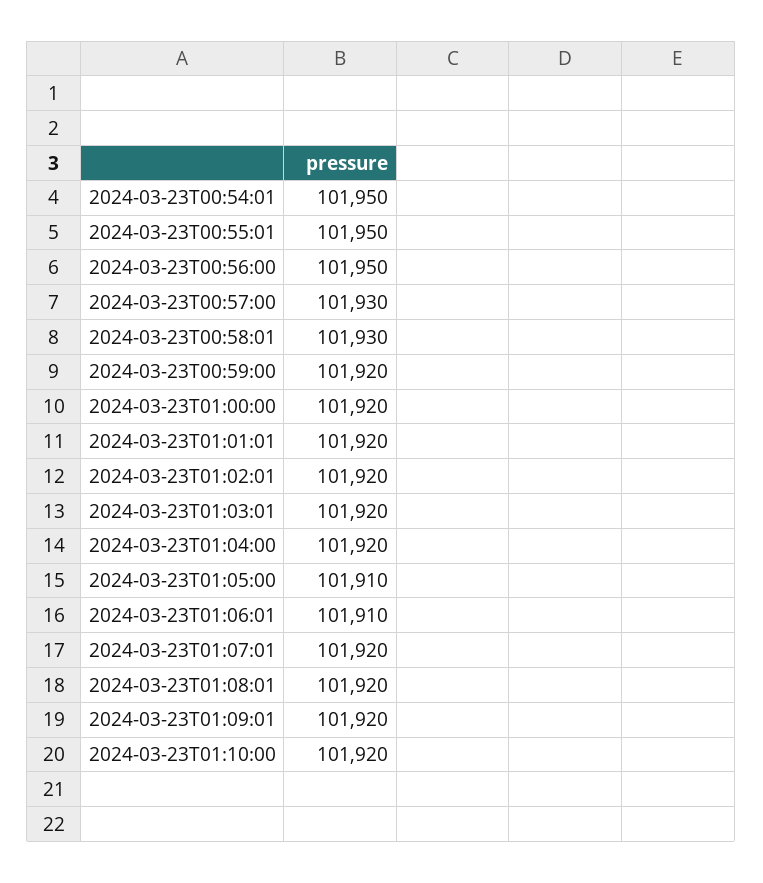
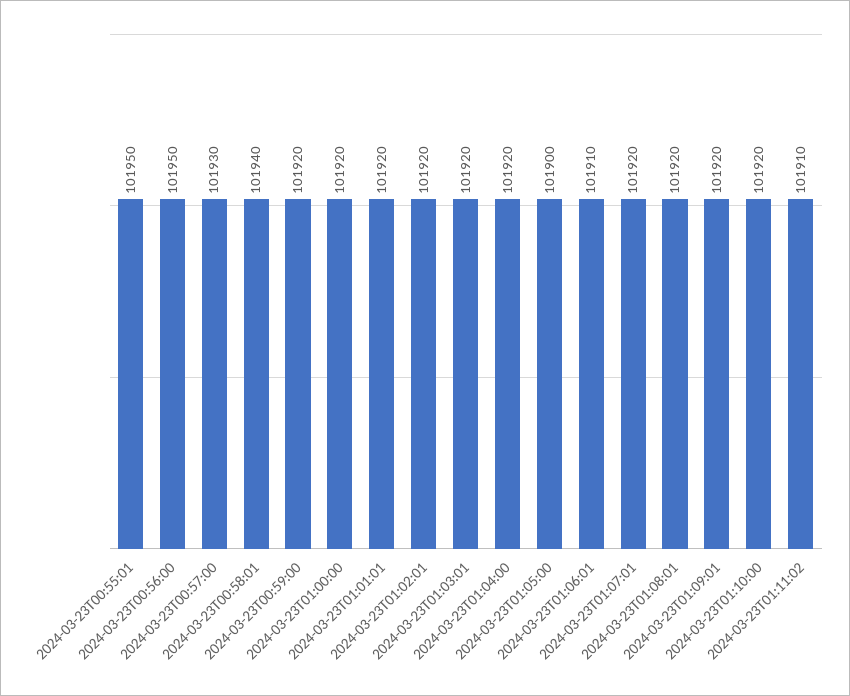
2024-03-23T00:54:01: 101950 -> none
2024-03-23T00:58:01: 101930 -> 101940
2024-03-23T01:05:00: 101910 -> 101900
2024-03-23T01:11:02: none -> 101910

